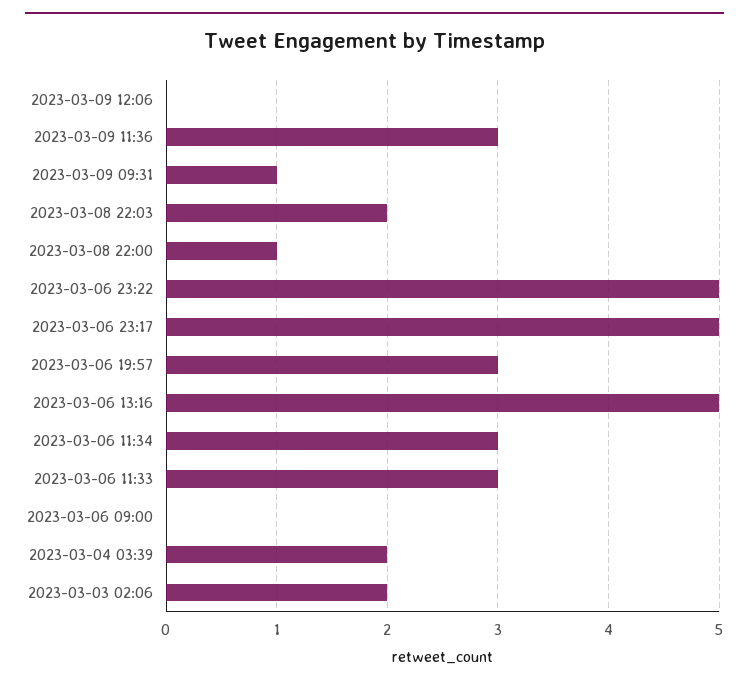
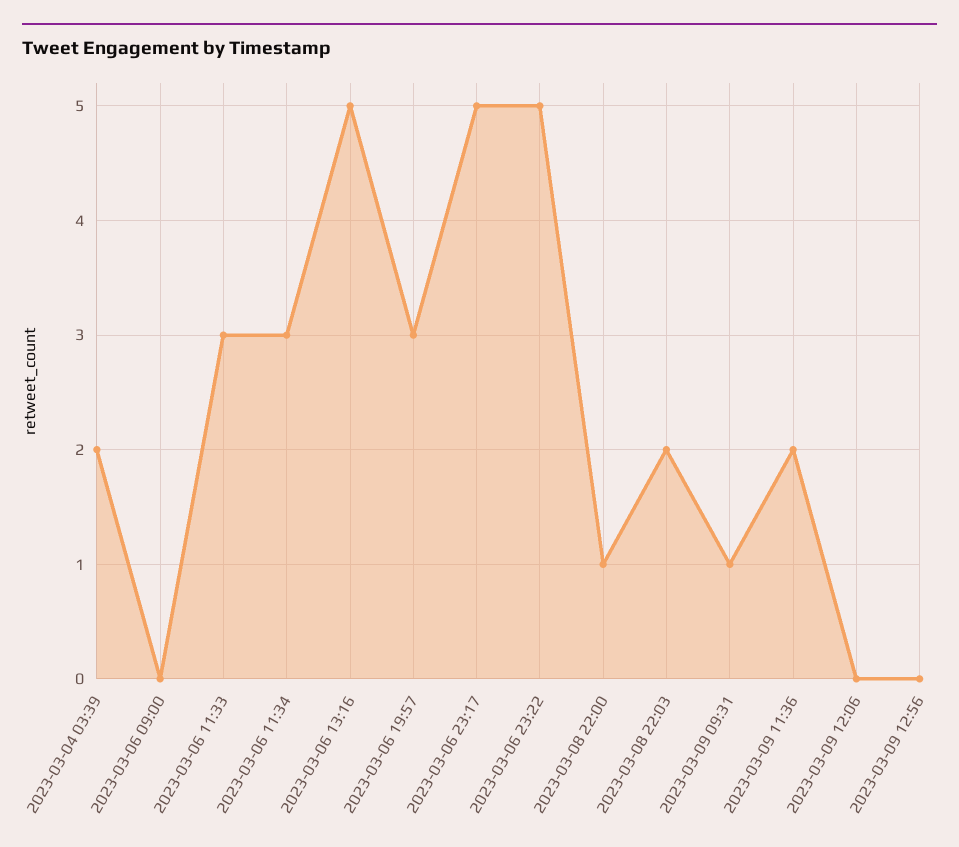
2023-03-09 11:36: 3 -> 2
2023-03-03 02:06: 2 -> none
2023-03-09 12:56: none -> 0

